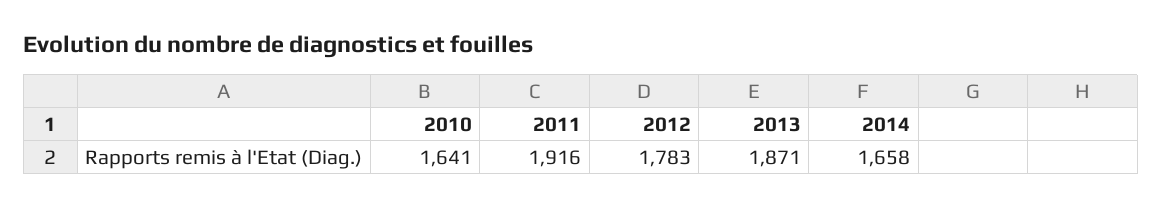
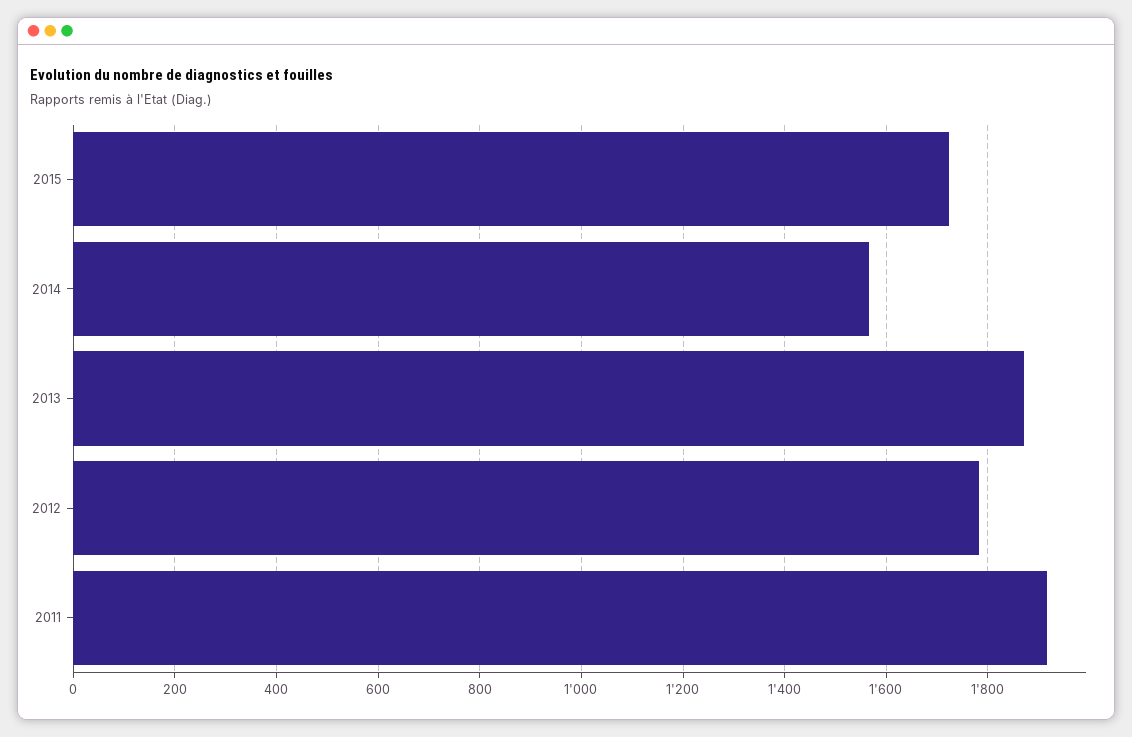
2010: 1641 -> none
2014: 1658 -> 1560
2015: none -> 1720

